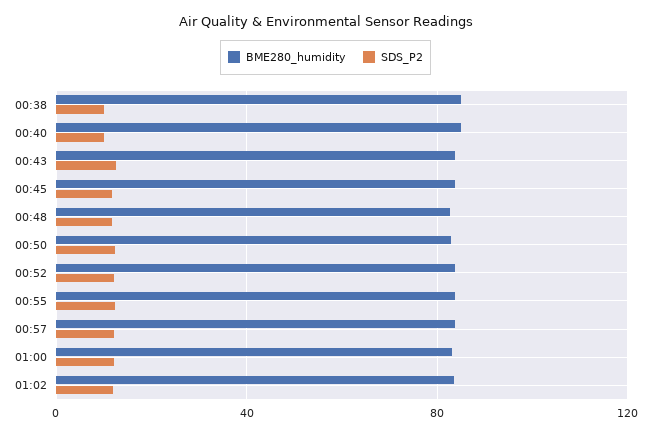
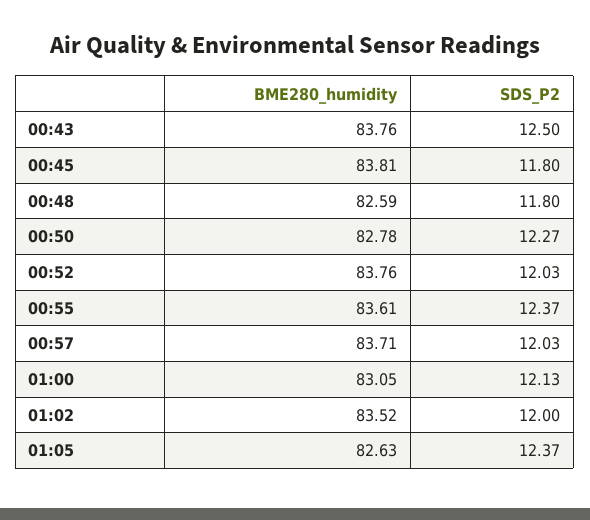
BME280_humidity, 00:38: 85 -> none
SDS_P2, 00:38: 10 -> none
BME280_humidity, 00:40: 85 -> none
SDS_P2, 00:40: 10 -> none
BME280_humidity, 01:05: none -> 82.63
SDS_P2, 01:05: none -> 12.37

